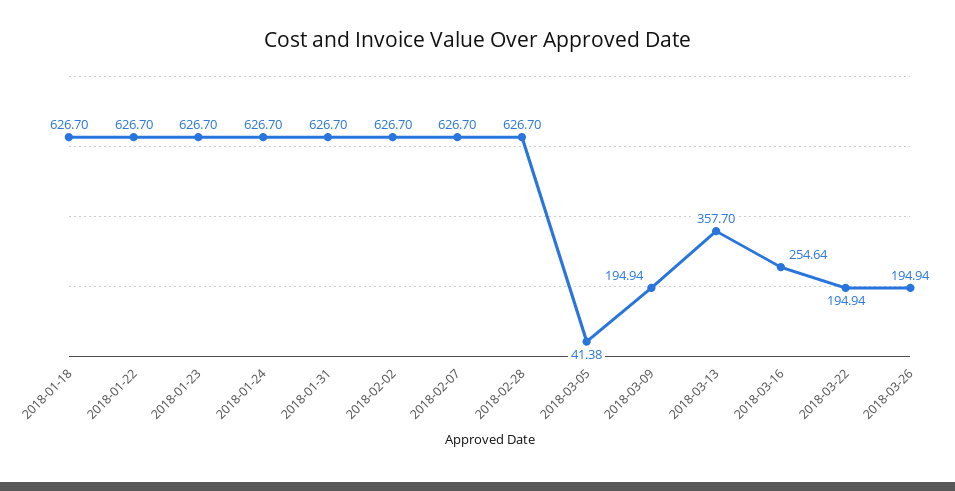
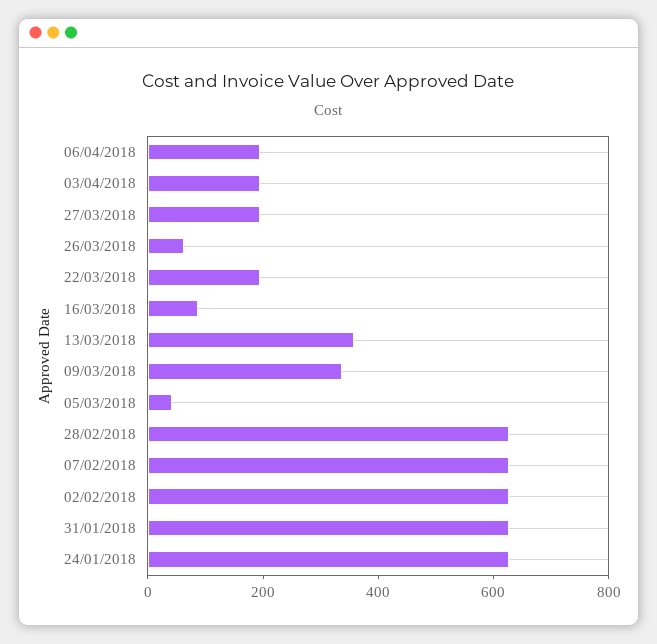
2018-01-18: 626.7 -> none
2018-01-22: 626.7 -> none
2018-01-23: 626.7 -> none
2018-03-09: 194.94 -> 350
2018-03-16: 254.64 -> 100
2018-03-26: 194.94 -> 50
06/04/2018: none -> 200
03/04/2018: none -> 200
27/03/2018: none -> 200

